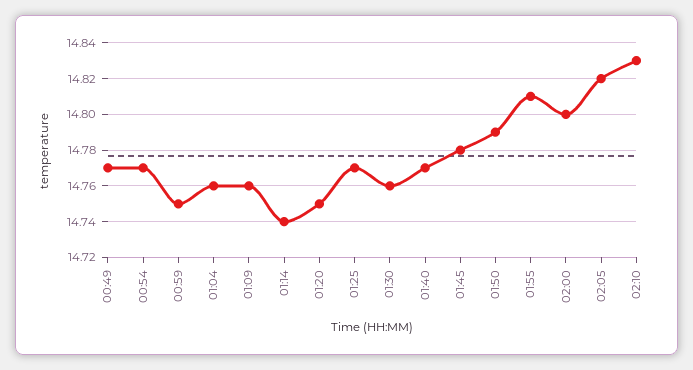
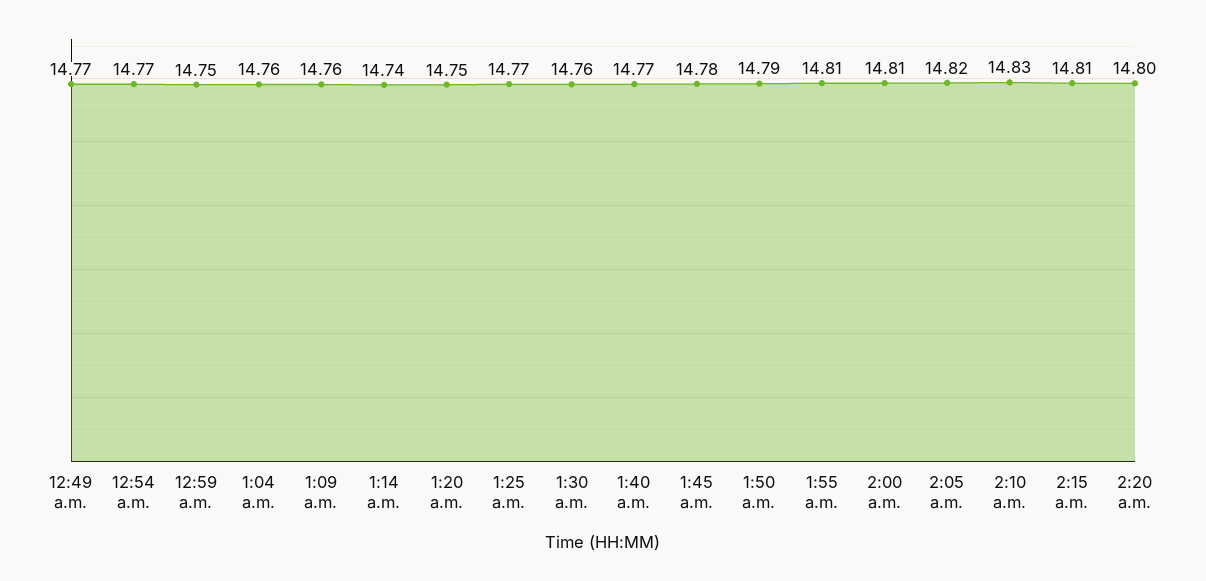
02:00: 14.8 -> 14.81
2:15 a.m.: none -> 14.81
2:20 a.m.: none -> 14.8

